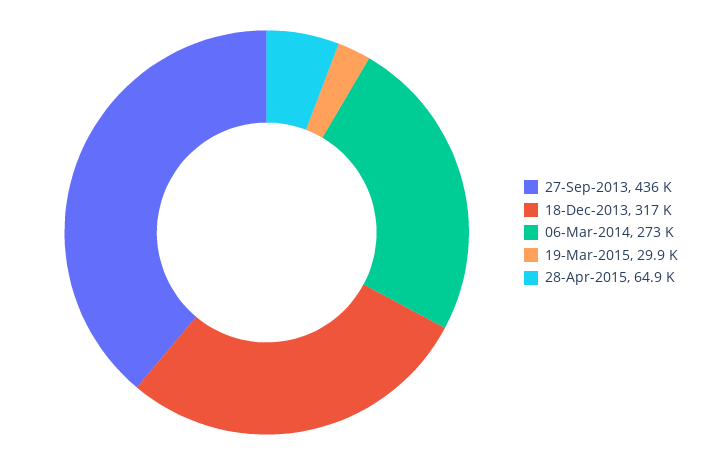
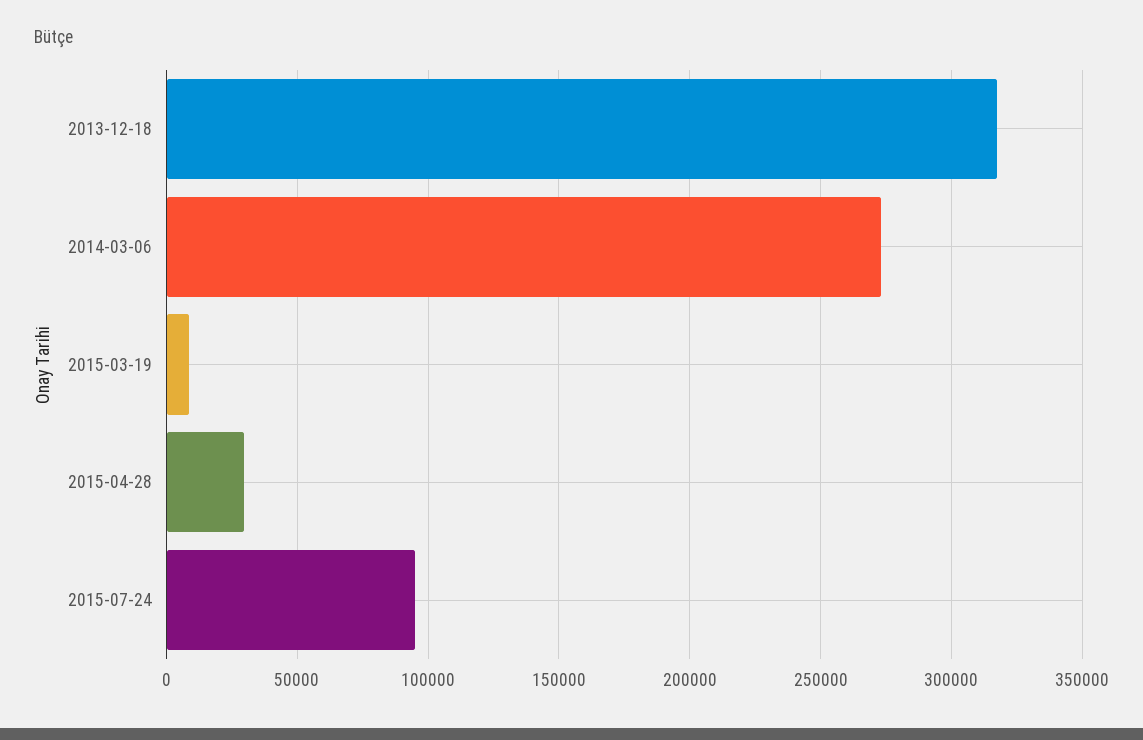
27-Sep-2013: 436000 -> none
19-Mar-2015: 29900 -> 10000
28-Apr-2015: 64900 -> 30000
2015-07-24: none -> 95000

